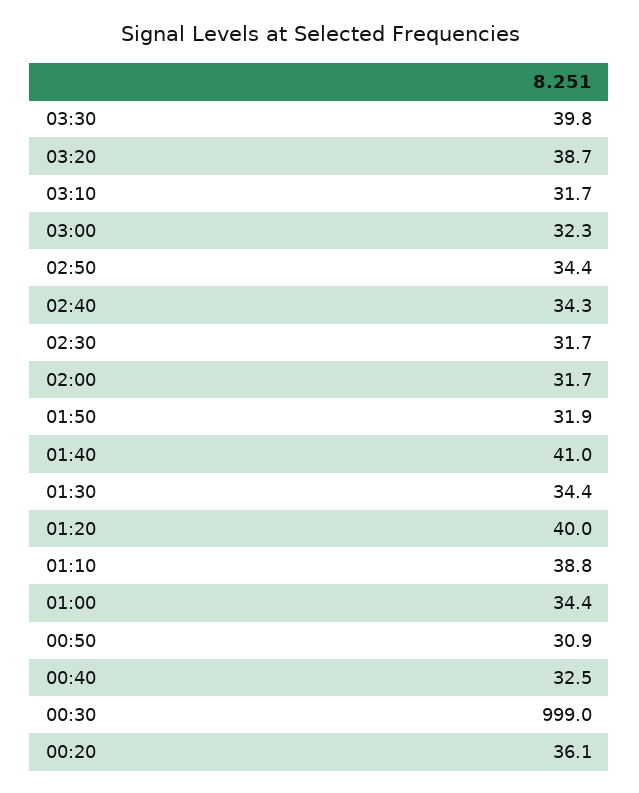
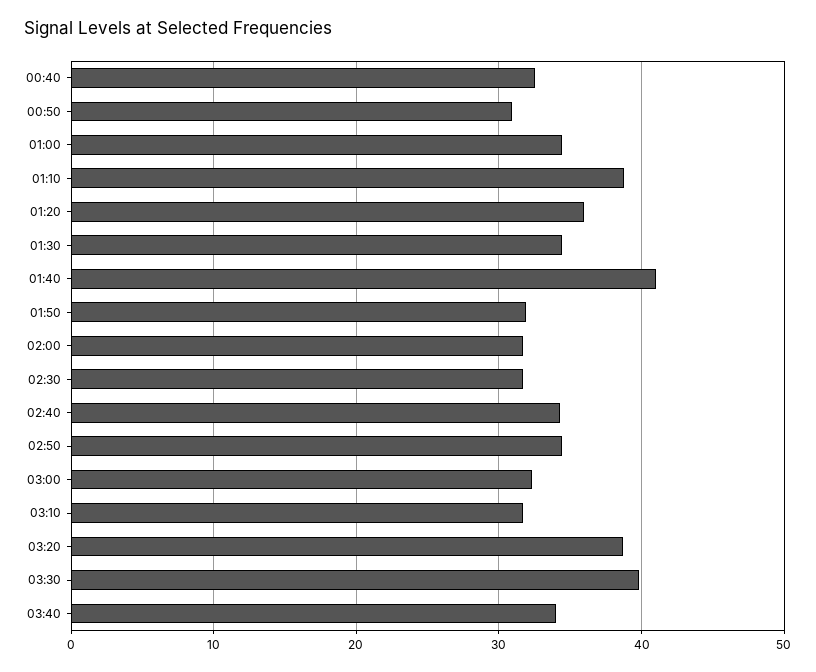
01:20: 40 -> 36
00:30: 999 -> none
00:20: 36.1 -> none
03:40: none -> 34

